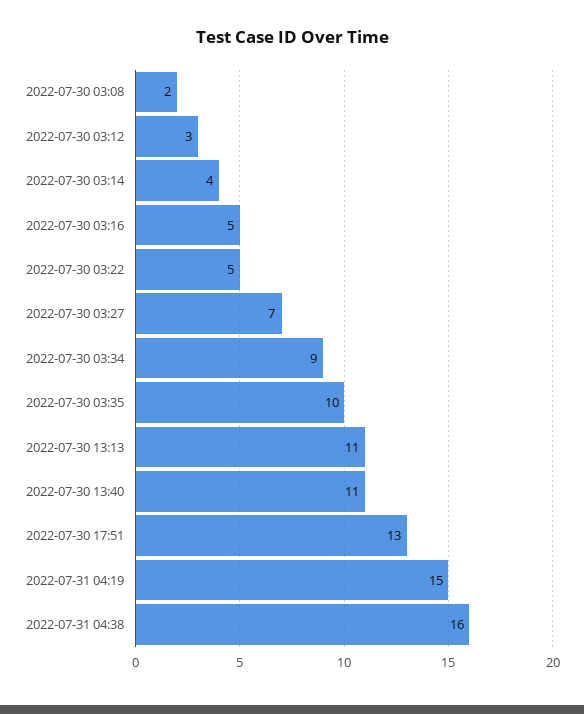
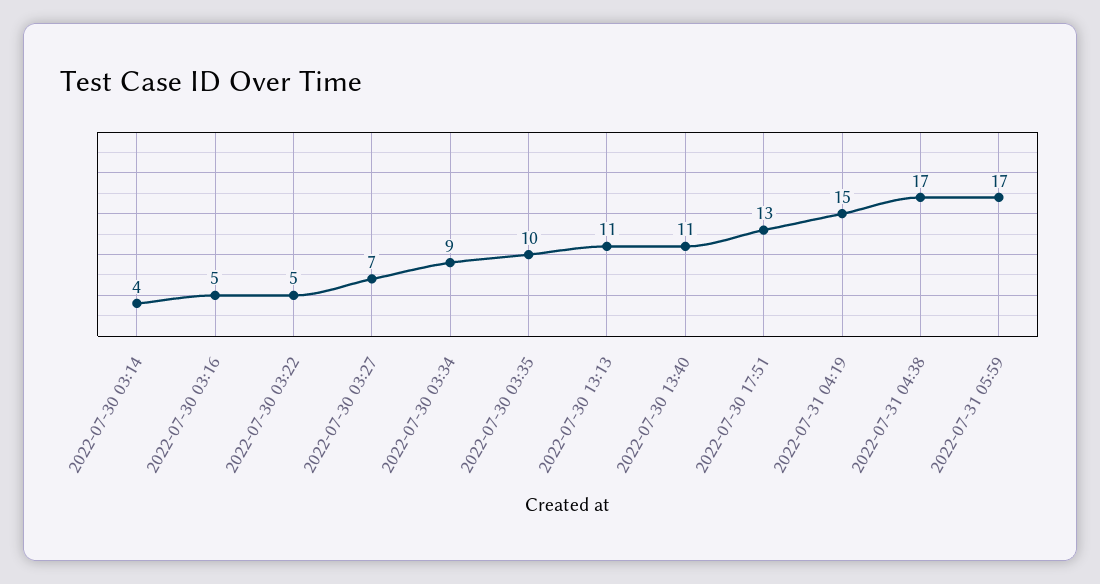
2022-07-30 03:08: 2 -> none
2022-07-30 03:12: 3 -> none
2022-07-31 04:38: 16 -> 17
2022-07-31 05:59: none -> 17

